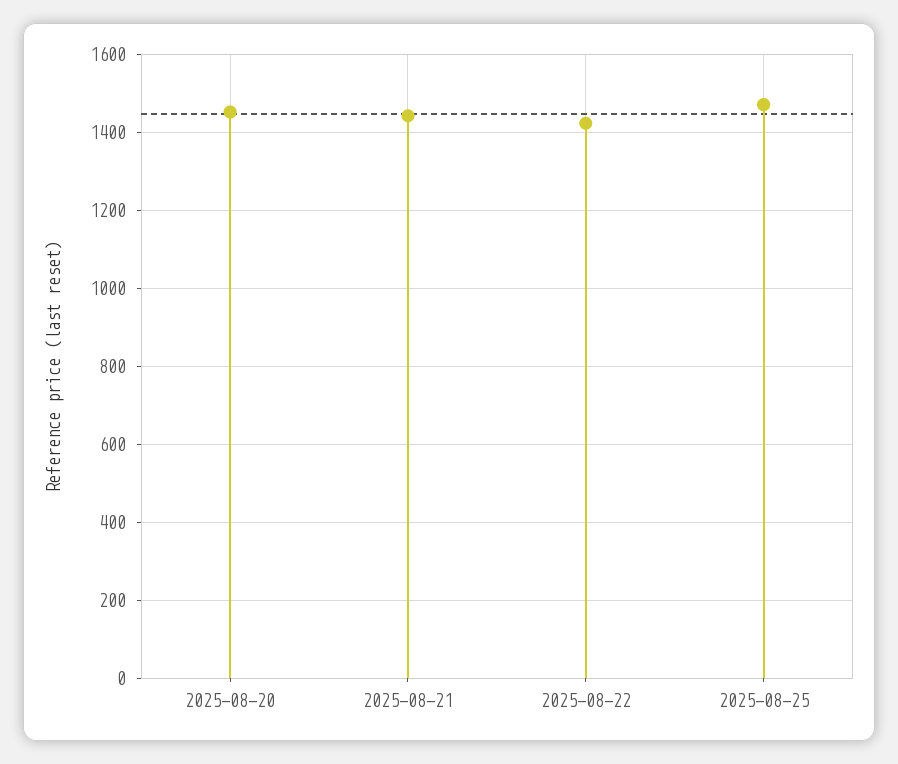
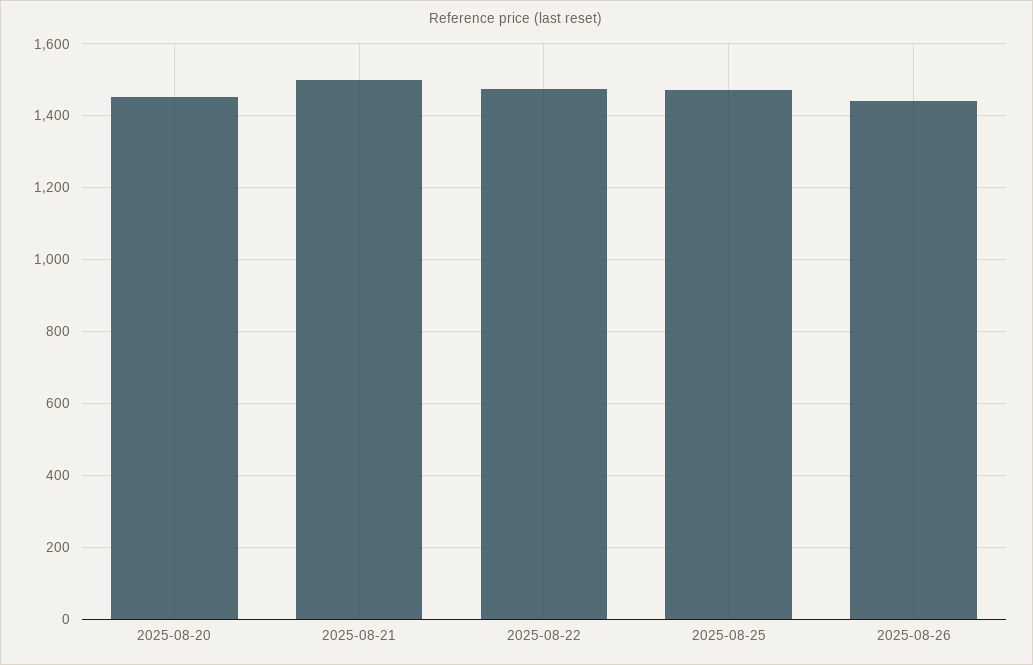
2025-08-21: 1440 -> 1500
2025-08-22: 1420 -> 1480
2025-08-26: none -> 1440

